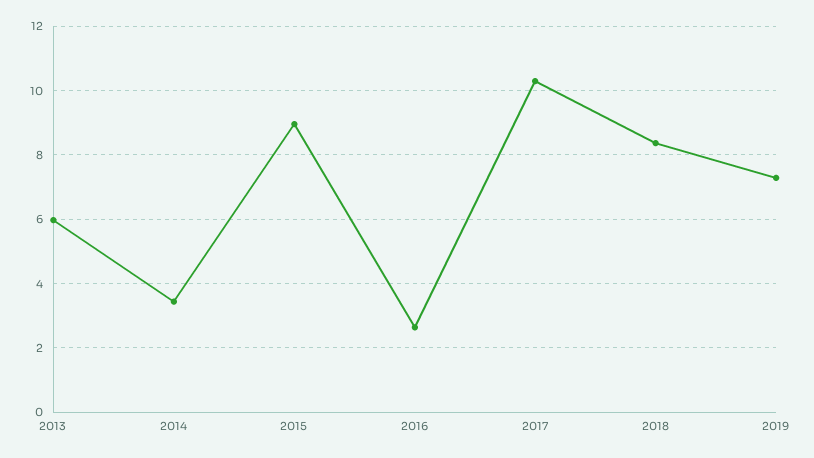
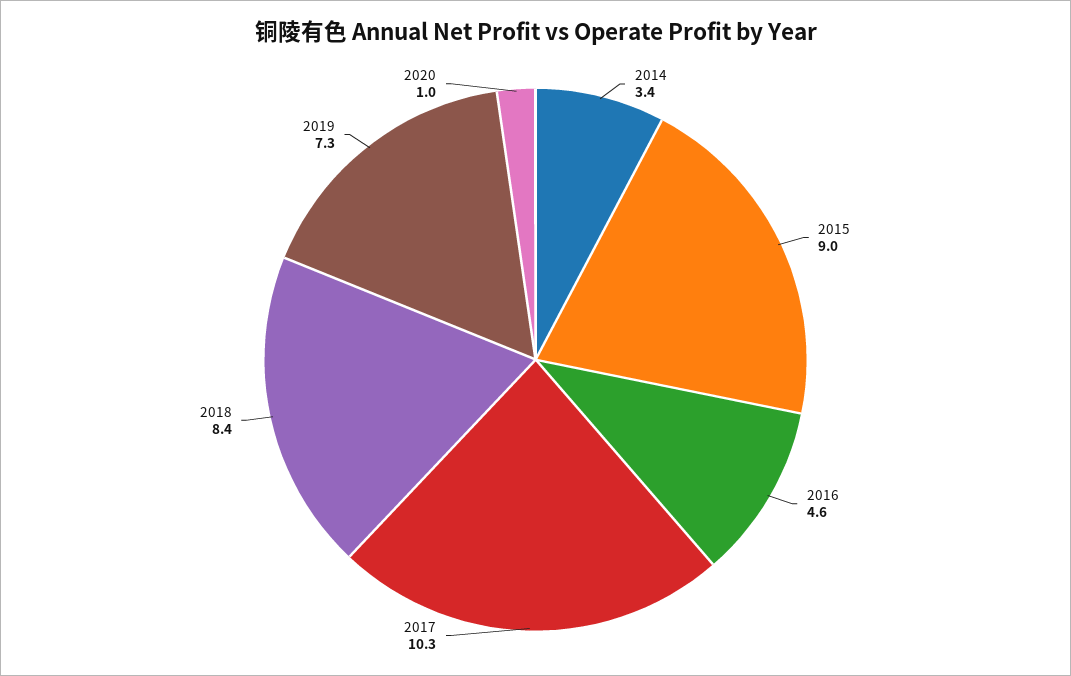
2013: 6 -> none
2016: 2.6 -> 4.6
2020: none -> 1

